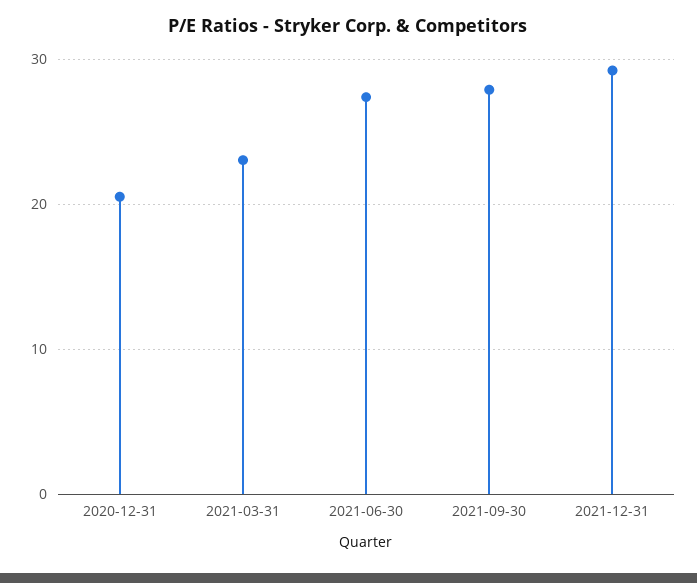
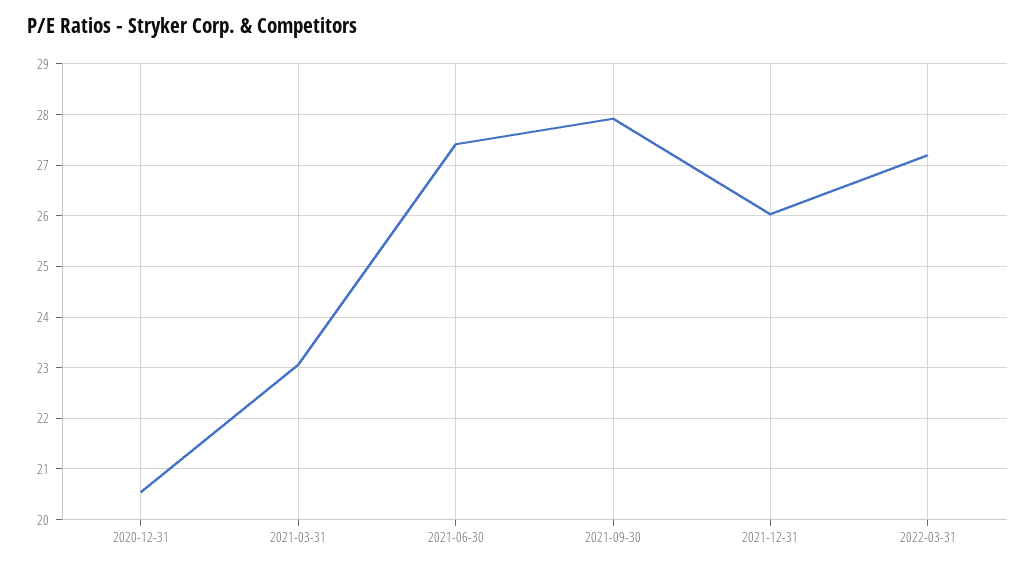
2021-12-31: 29 -> 26
2022-03-31: none -> 27.2

